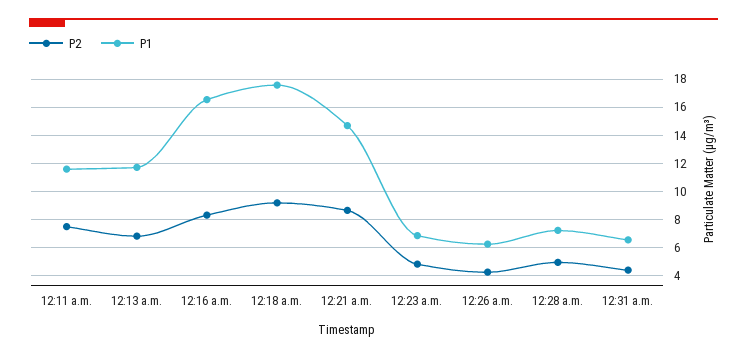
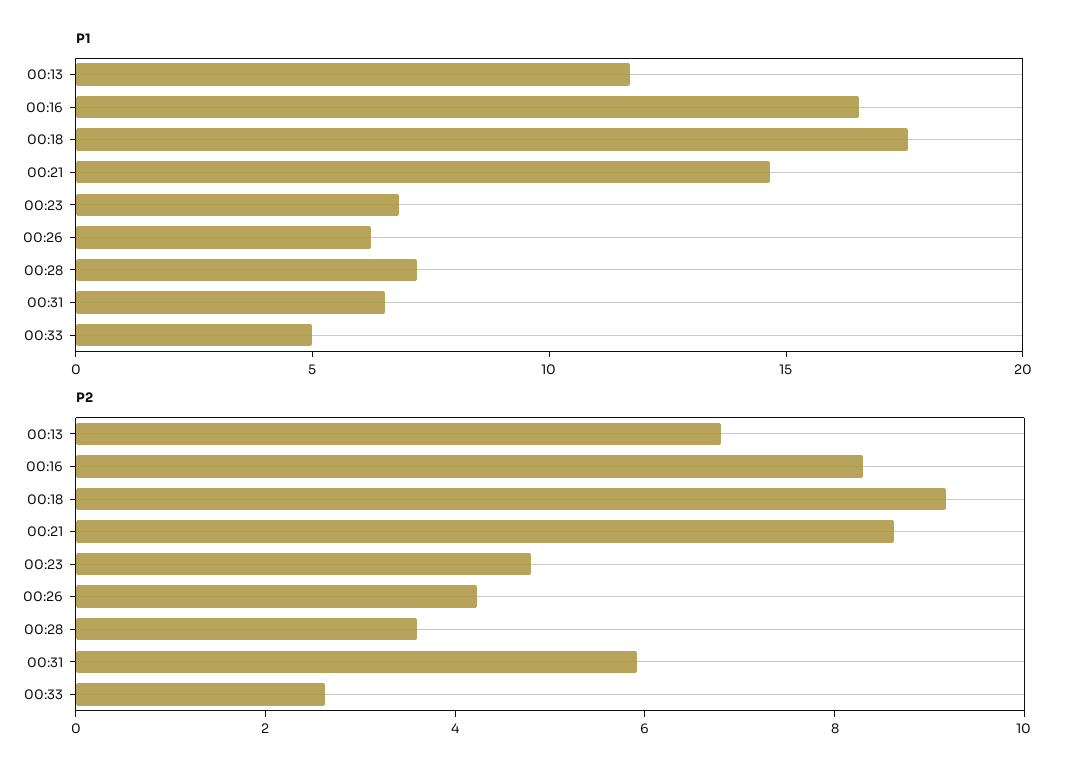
P2, 12:11 a.m.: 7.5 -> none
P1, 12:11 a.m.: 11.5 -> none
P2, 12:28 a.m.: 5 -> 3.5
P2, 12:31 a.m.: 4.5 -> 6
P1, 00:33: none -> 5
P2, 00:33: none -> 2.5

